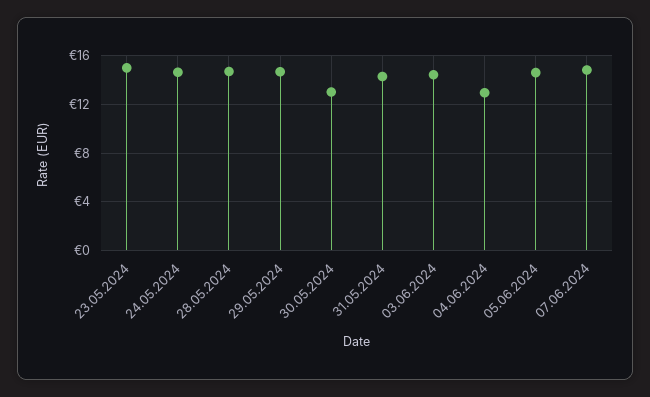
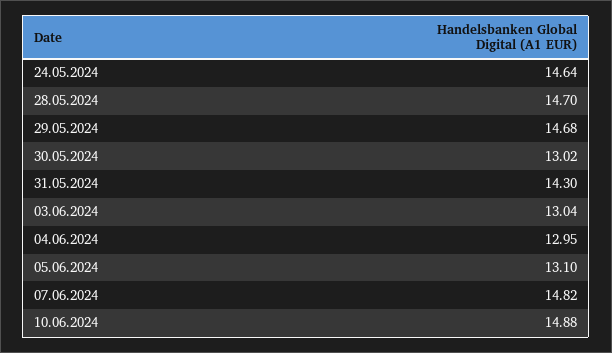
23.05.2024: 15 -> none
03.06.2024: 14.5 -> 13.04
05.06.2024: 14.5 -> 13.1
10.06.2024: none -> 14.88

